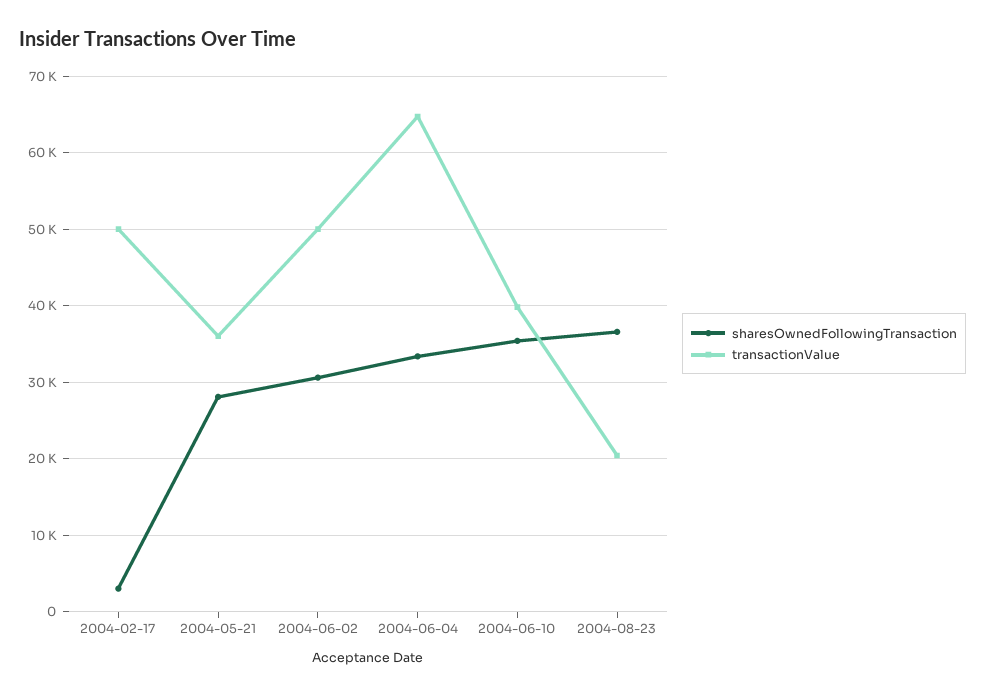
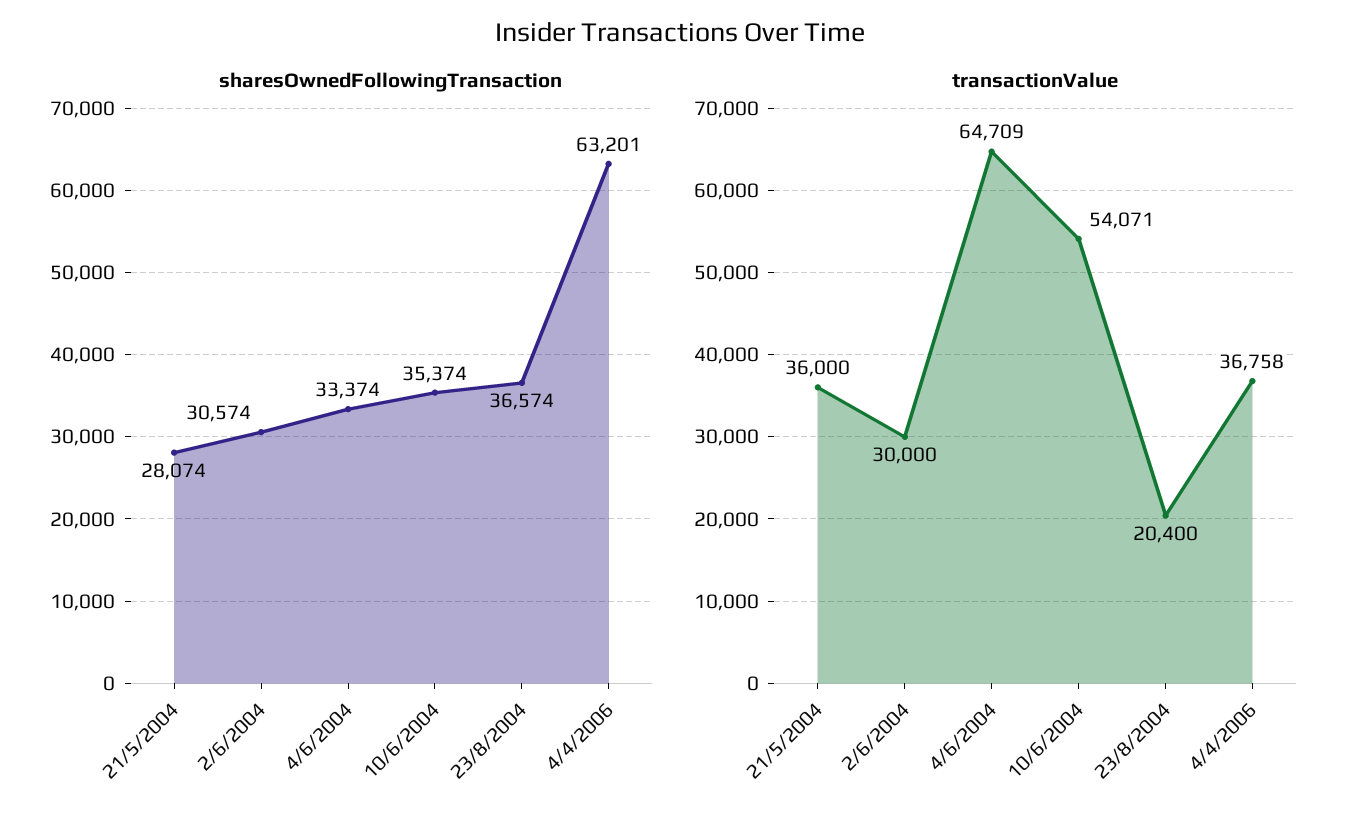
sharesOwnedFollowingTransaction, 2004-02-17: 3000 -> none
transactionValue, 2004-02-17: 50000 -> none
transactionValue, 2004-06-02: 50000 -> 30000
transactionValue, 2004-06-10: 40000 -> 54071
sharesOwnedFollowingTransaction, 4/4/2006: none -> 63201
transactionValue, 4/4/2006: none -> 36758

